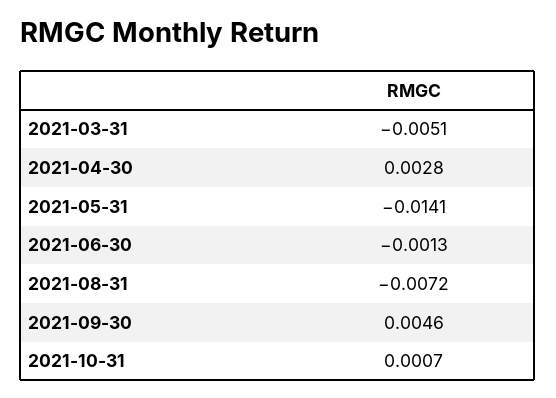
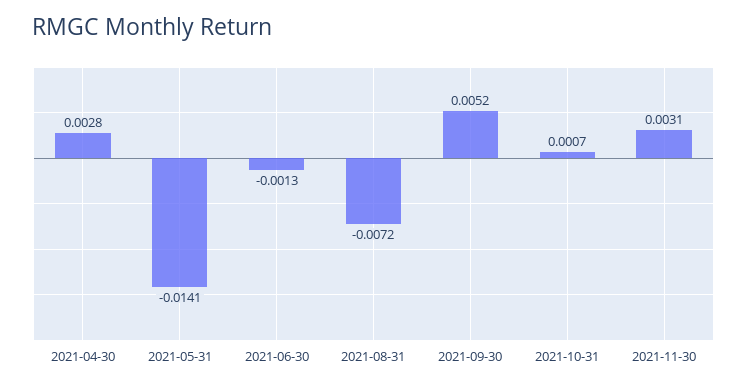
2021-03-31: -0.0051 -> none
2021-09-30: 0.0046 -> 0.0052
2021-11-30: none -> 0.0031

